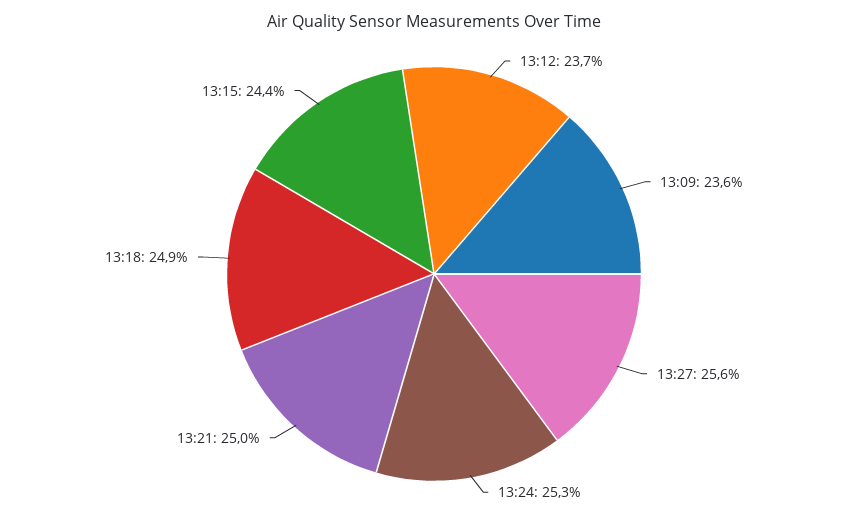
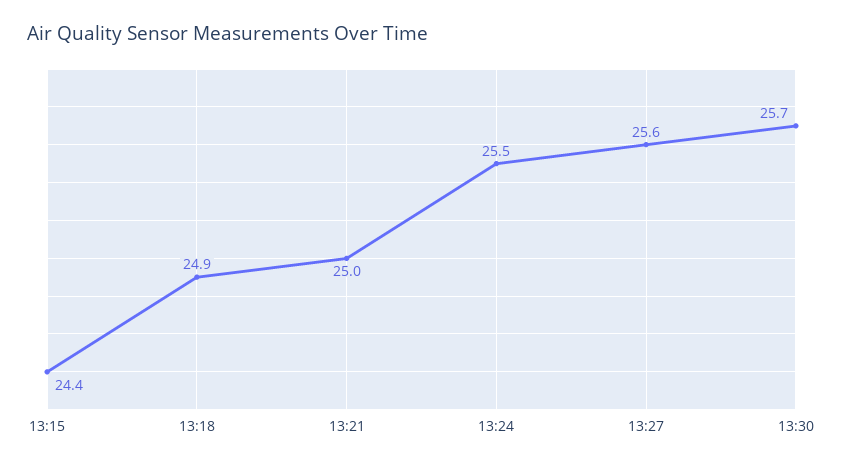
13:12: 23.7 -> none
13:09: 23.6 -> none
13:24: 25.3 -> 25.5
13:30: none -> 25.7

